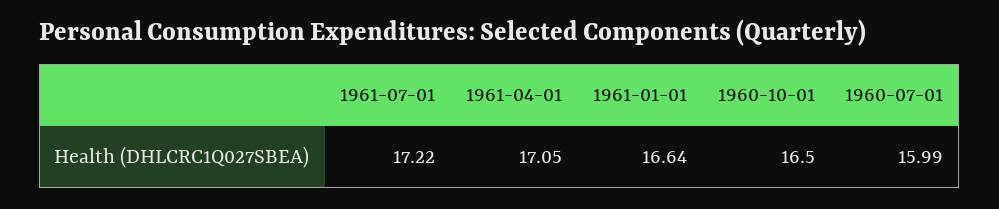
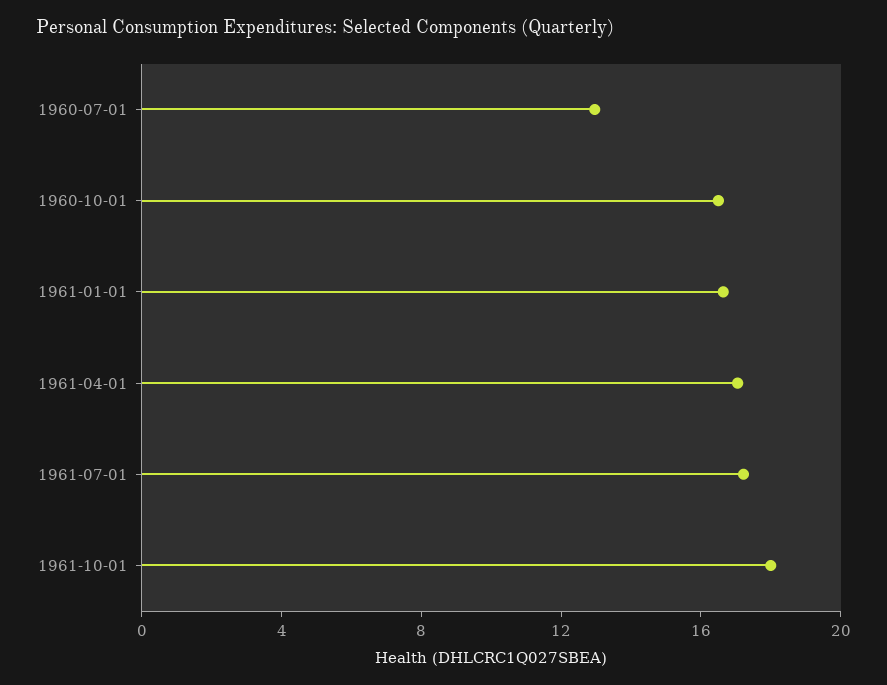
1960-07-01: 15.99 -> 13
1961-10-01: none -> 18

